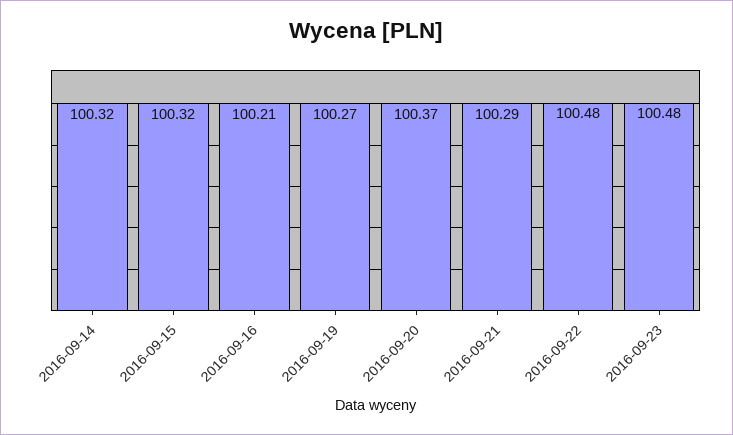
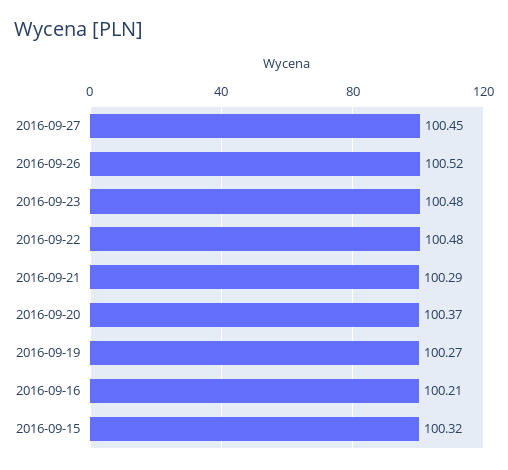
2016-09-14: 100.32 -> none
2016-09-27: none -> 100.45
2016-09-26: none -> 100.52

